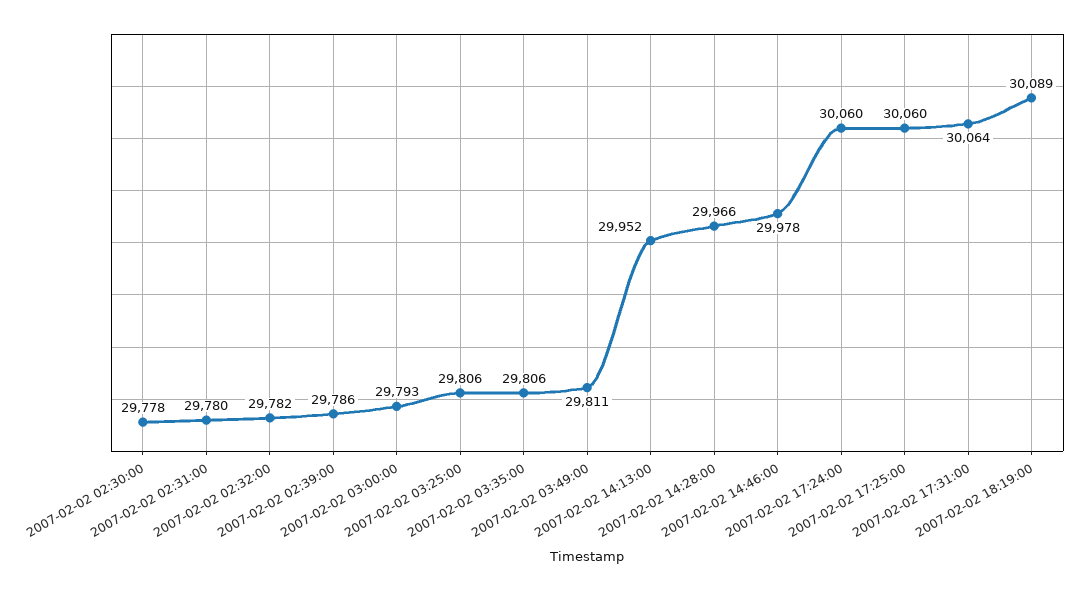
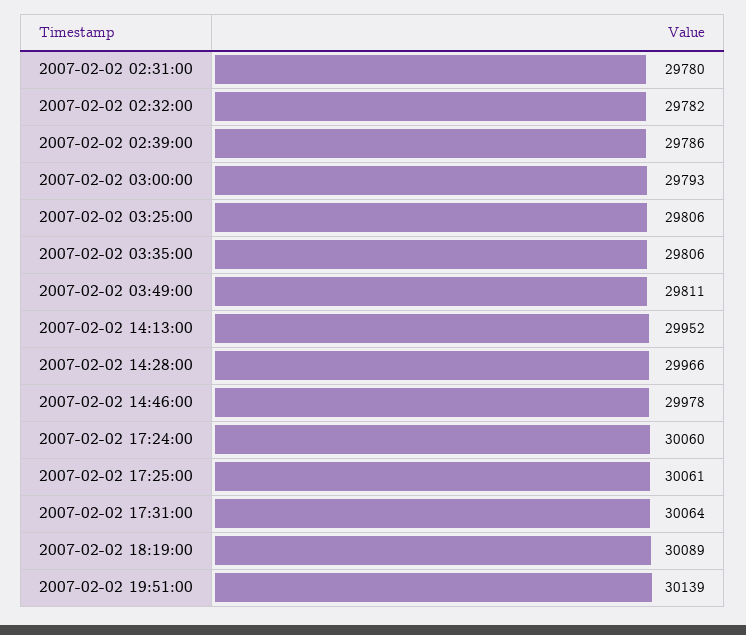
2007-02-02 02:30:00: 29778 -> none
2007-02-02 17:25:00: 30060 -> 30061
2007-02-02 19:51:00: none -> 30139

